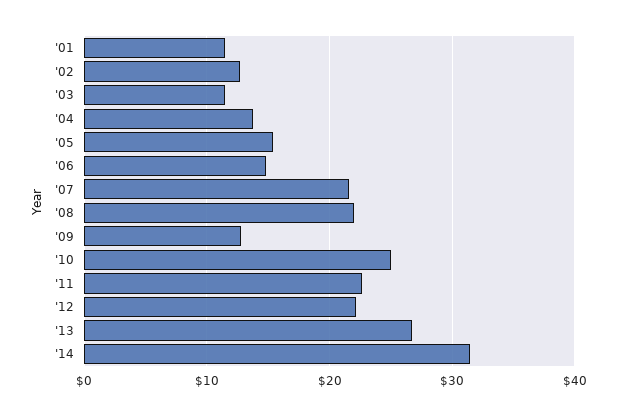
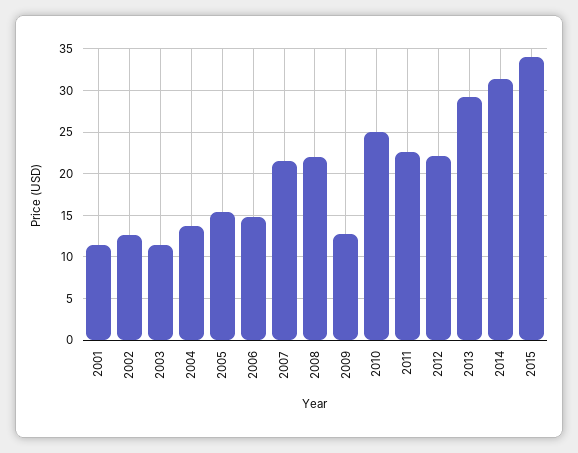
'13: 27 -> 29
2015: none -> 34

